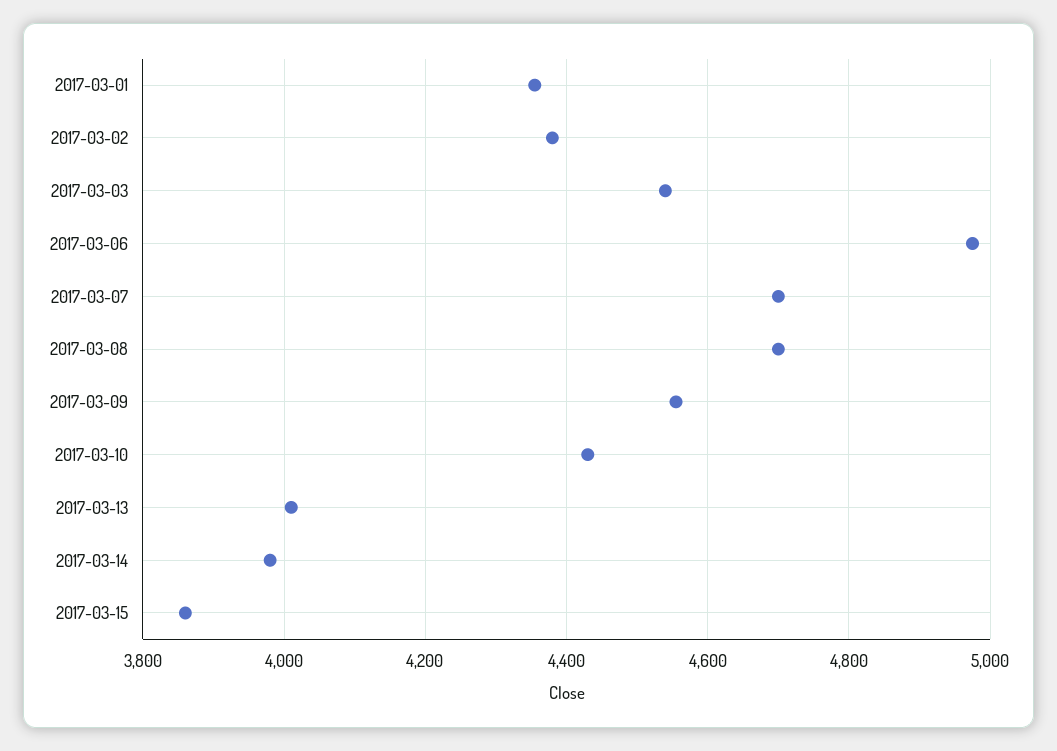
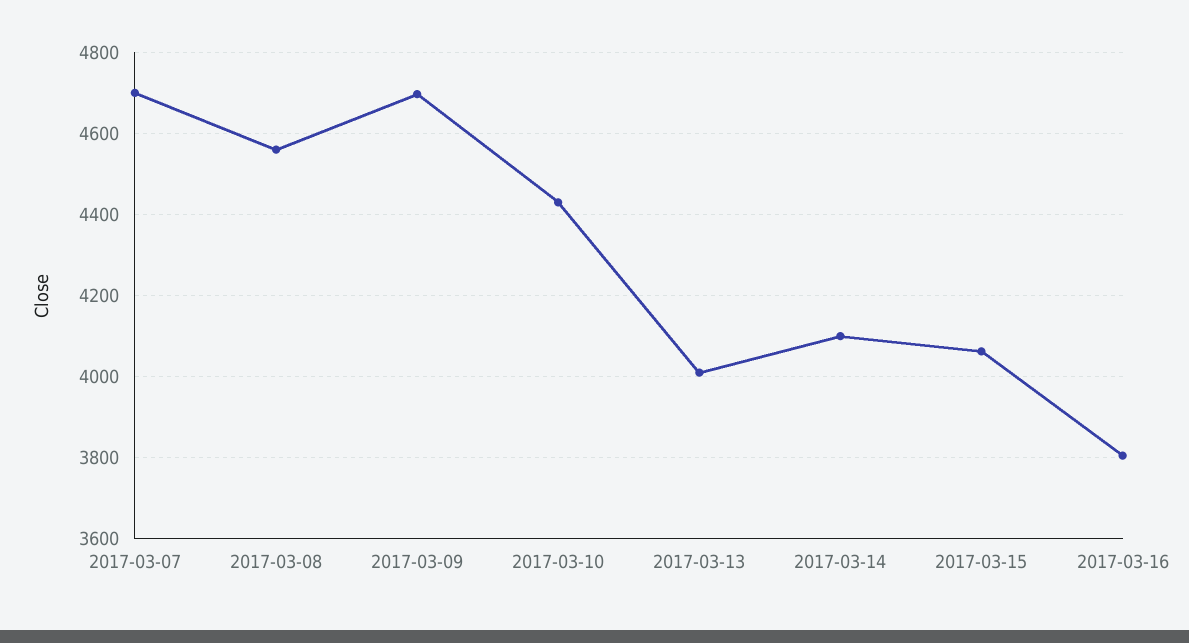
2017-03-01: 4360 -> none
2017-03-02: 4380 -> none
2017-03-03: 4540 -> none
2017-03-06: 4980 -> none
2017-03-08: 4700 -> 4560
2017-03-09: 4560 -> 4700
2017-03-14: 3980 -> 4100
2017-03-15: 3860 -> 4060
2017-03-16: none -> 3800

